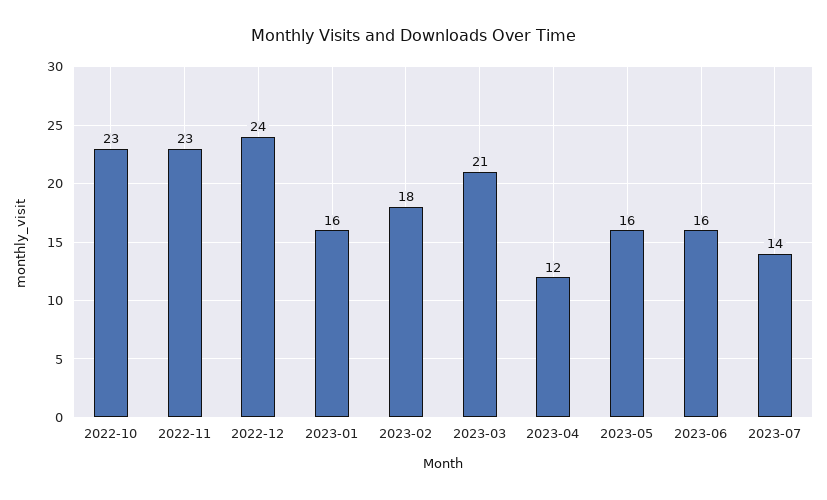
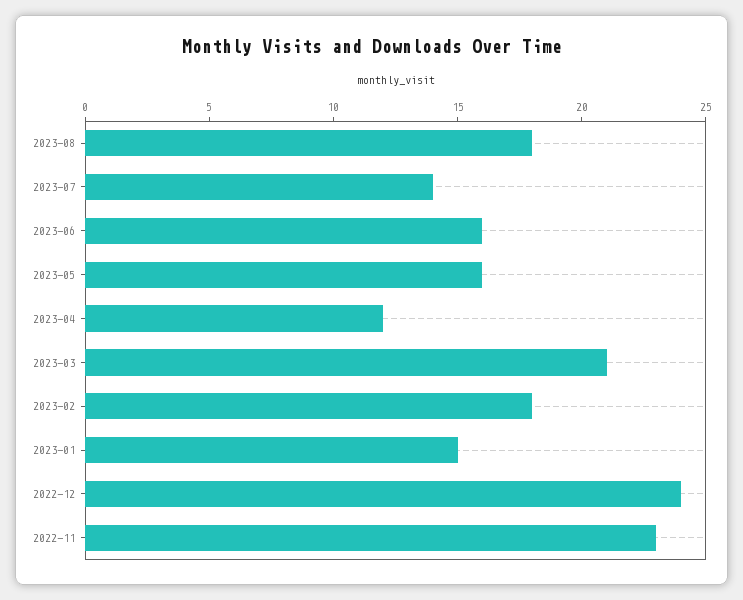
2022-10: 23 -> none
2023-01: 16 -> 15
2023-08: none -> 18

